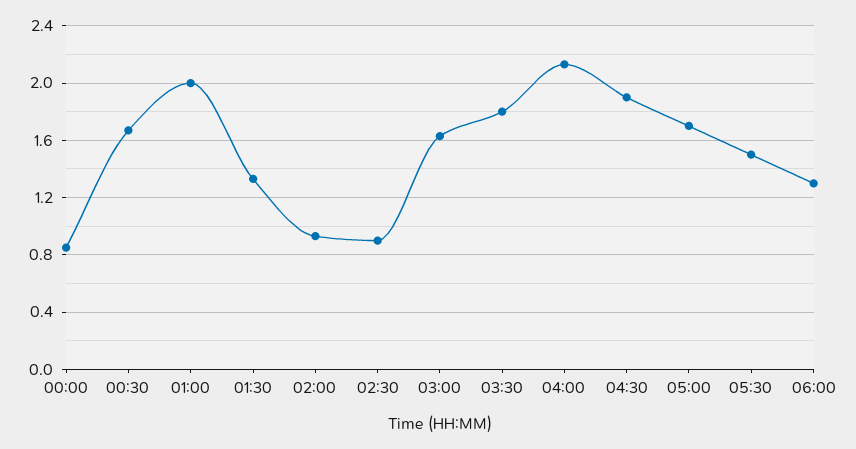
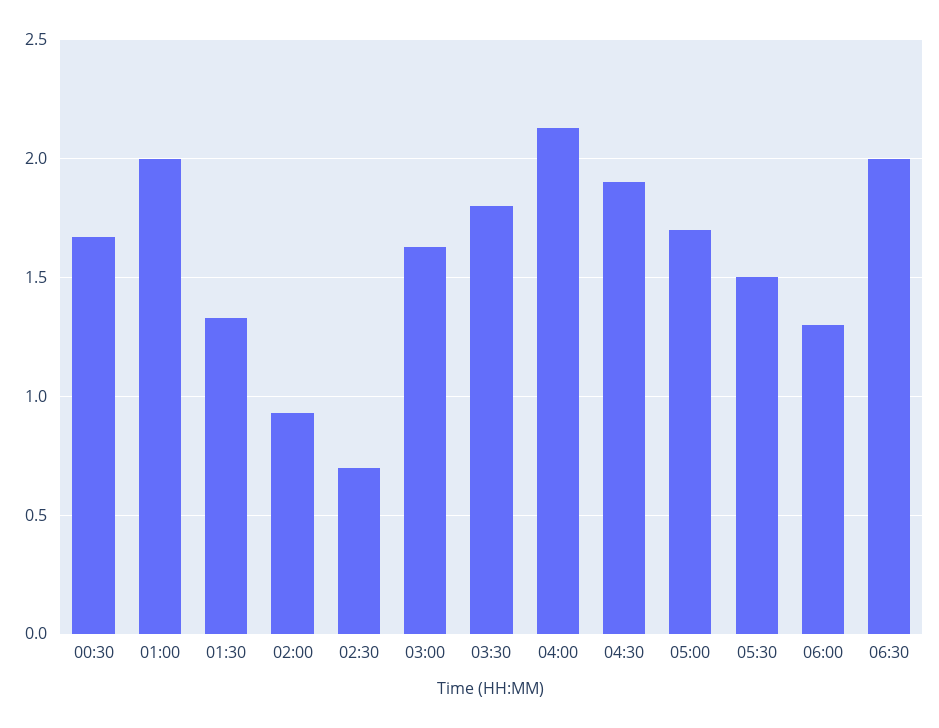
00:00: 0.85 -> none
02:30: 0.9 -> 0.7
06:30: none -> 2

